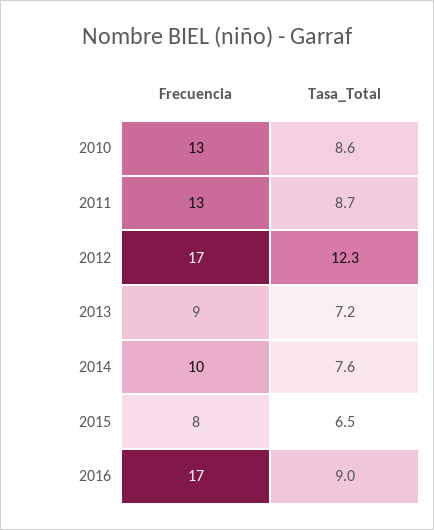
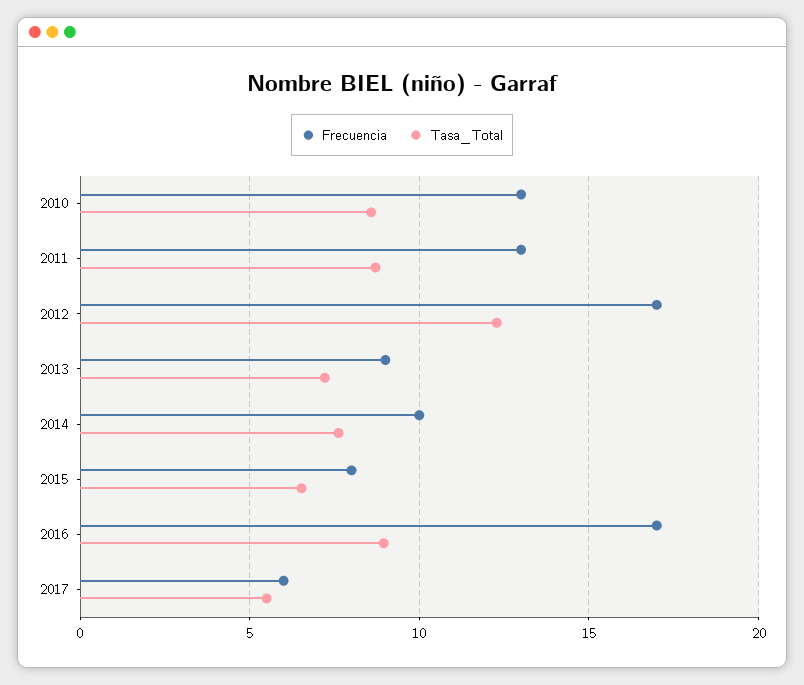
Frecuencia, 2017: none -> 6
Tasa_Total, 2017: none -> 5.5

